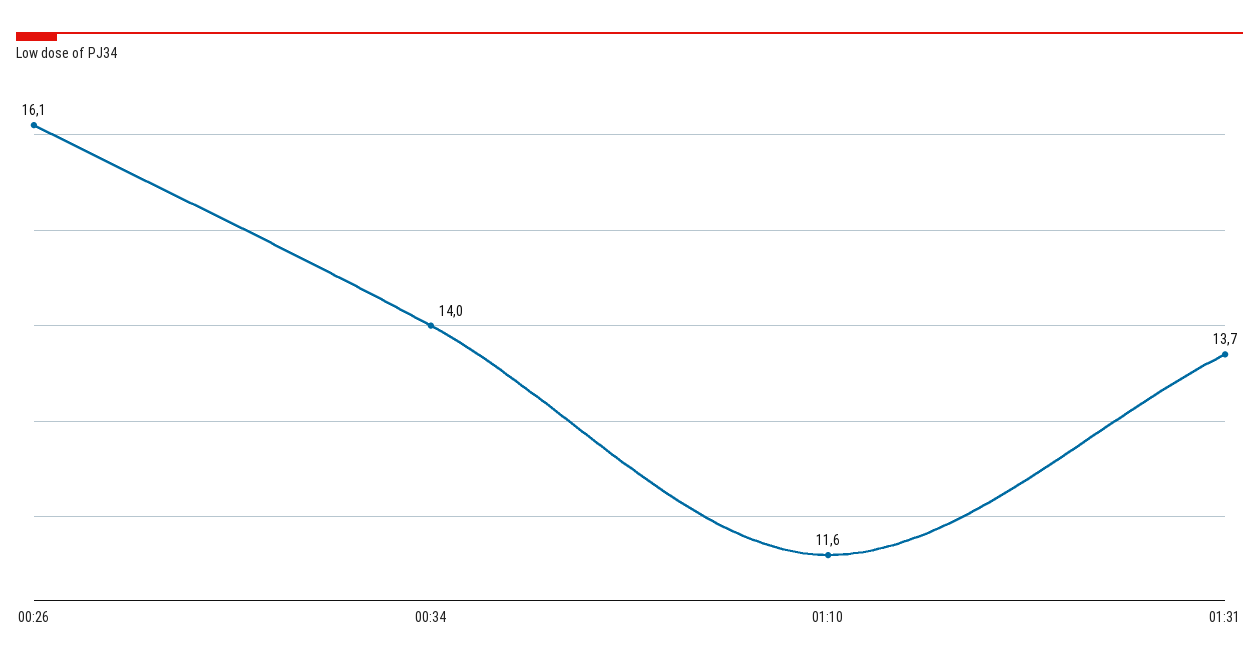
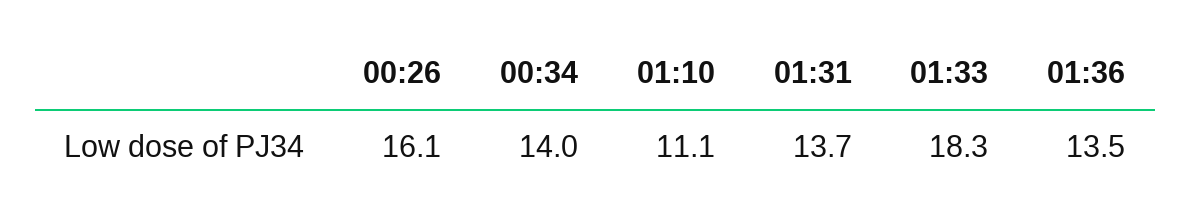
01:10: 11.6 -> 11.1
01:33: none -> 18.3
01:36: none -> 13.5

